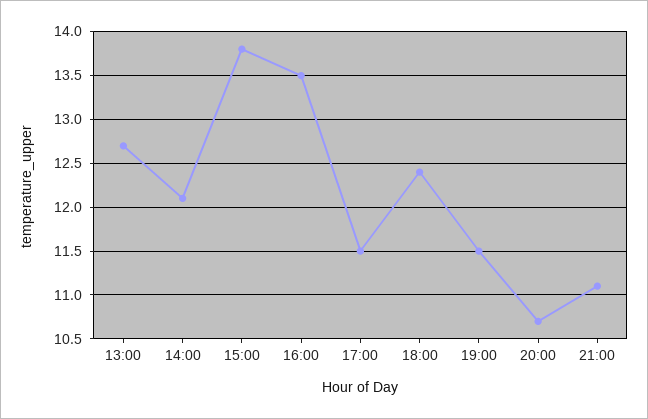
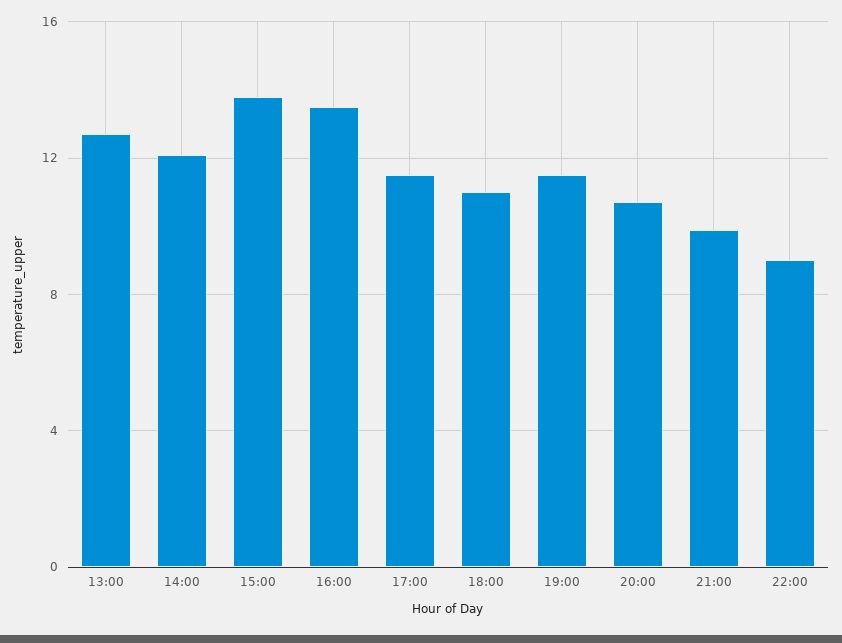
18:00: 12.4 -> 11
21:00: 11.1 -> 10
22:00: none -> 9

